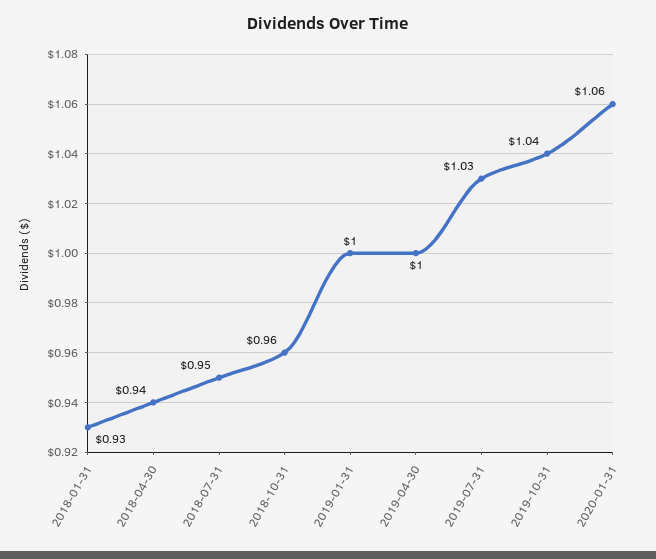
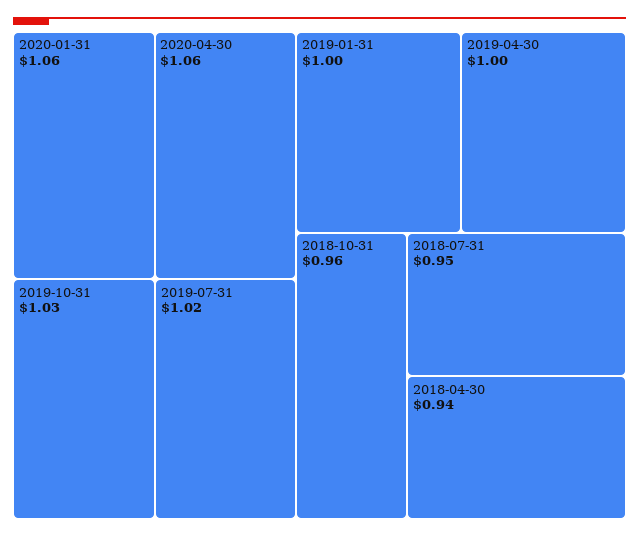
2018-01-31: 0.93 -> none
2019-07-31: 1.03 -> 1.02
2019-10-31: 1.04 -> 1.03
2020-04-30: none -> 1.06

